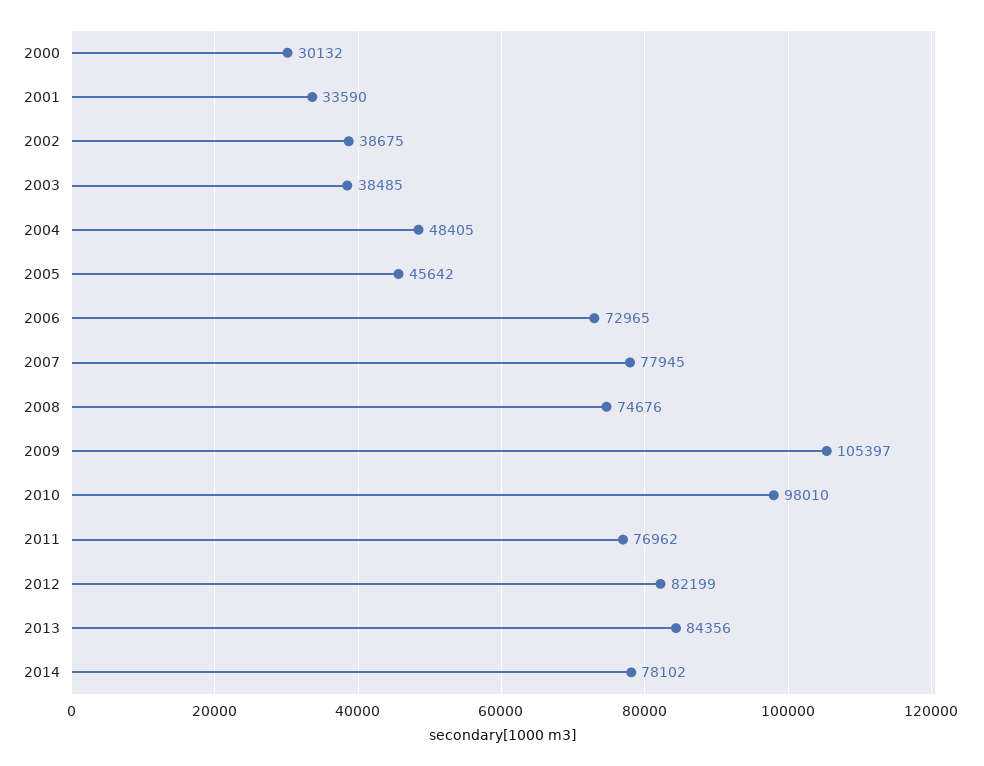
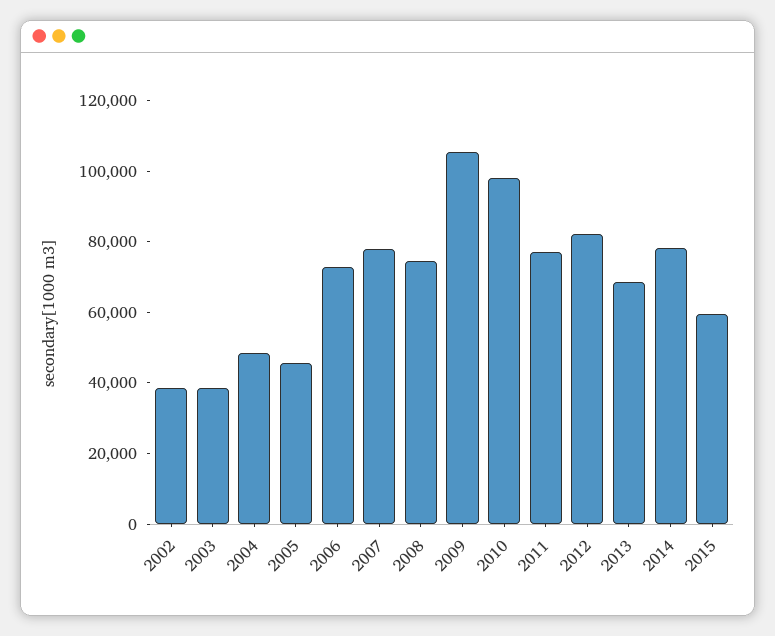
2000: 30132 -> none
2001: 33590 -> none
2013: 84356 -> 70000
2015: none -> 60000

